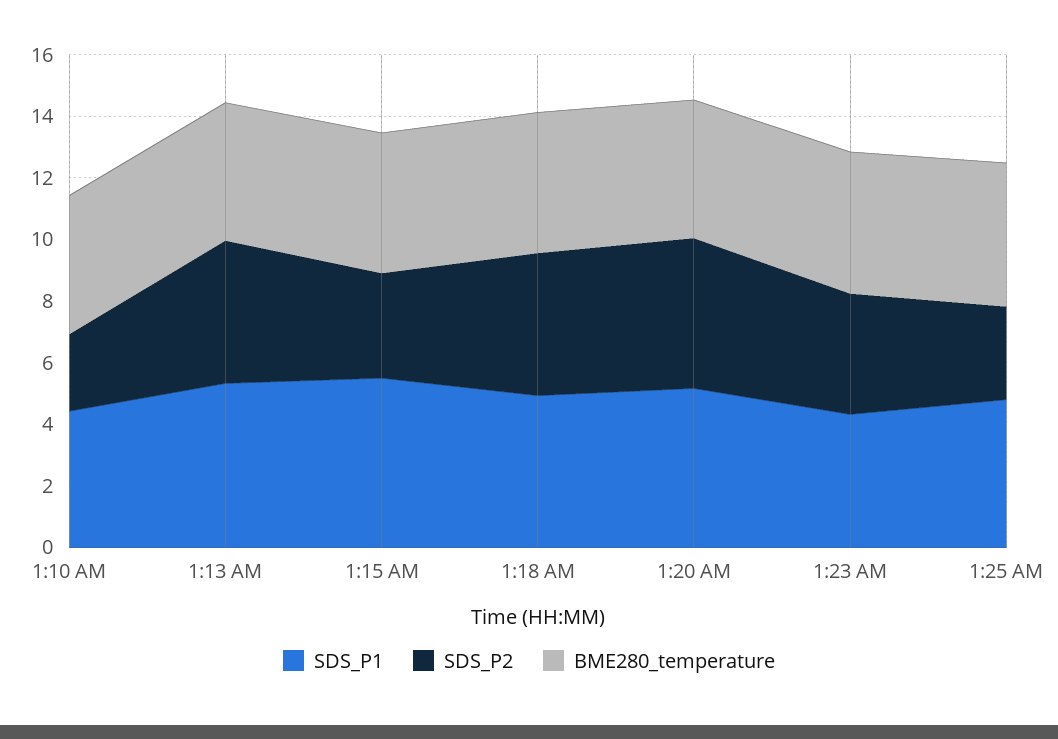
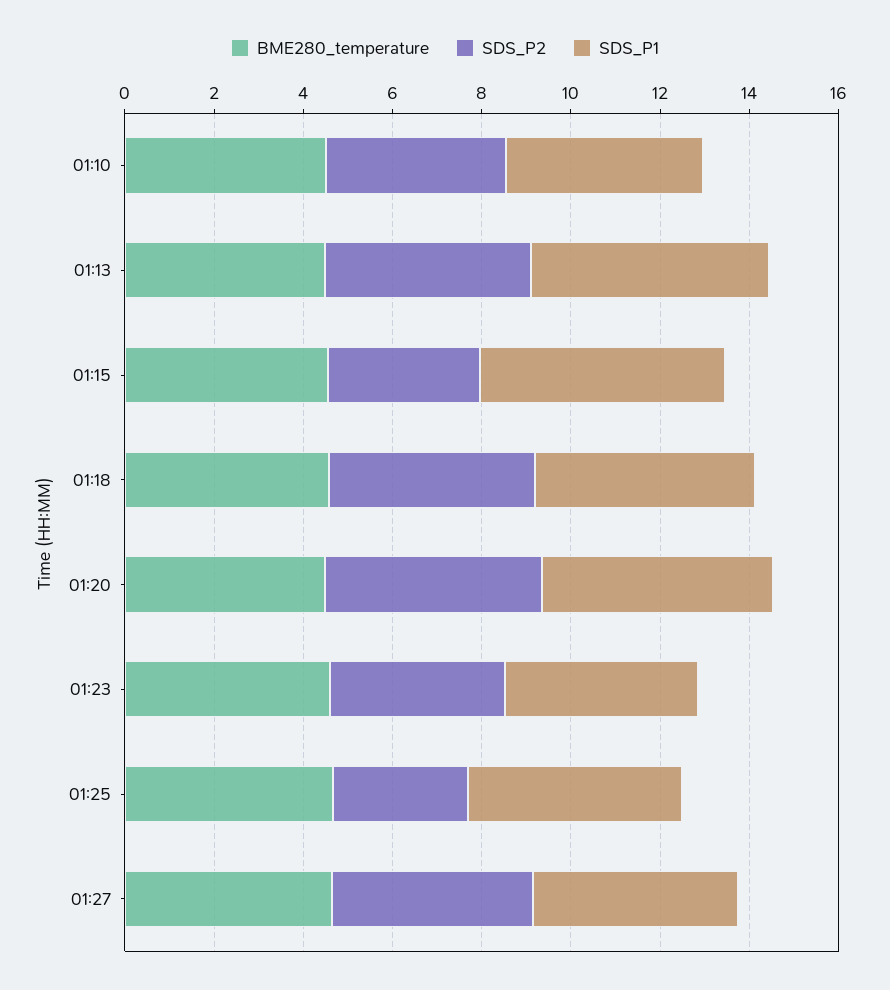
SDS_P2, 1:10 AM: 2.5 -> 4
BME280_temperature, 01:27: none -> 4.5
SDS_P2, 01:27: none -> 4.5
SDS_P1, 01:27: none -> 4.5

